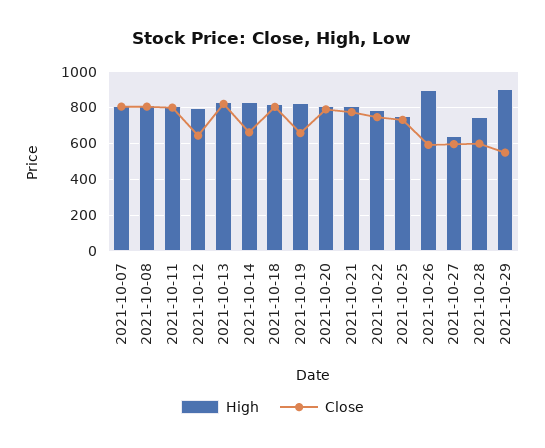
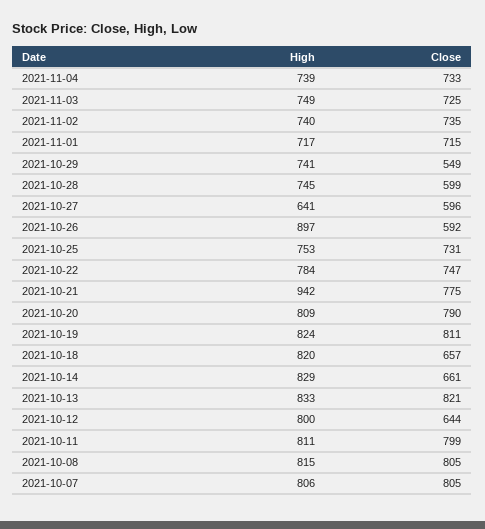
Close, 2021-10-18: 800 -> 657
Close, 2021-10-19: 650 -> 811
High, 2021-10-21: 800 -> 942
High, 2021-10-29: 900 -> 741
High, 2021-11-04: none -> 739
Close, 2021-11-04: none -> 733
High, 2021-11-03: none -> 749
Close, 2021-11-03: none -> 725
High, 2021-11-02: none -> 740
Close, 2021-11-02: none -> 735
High, 2021-11-01: none -> 717
Close, 2021-11-01: none -> 715

